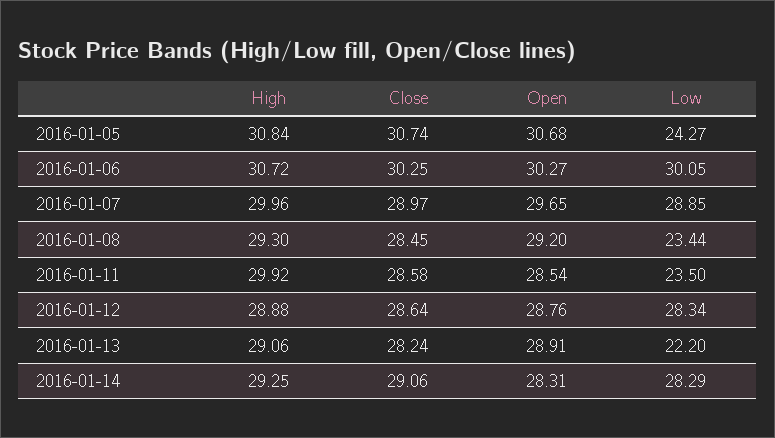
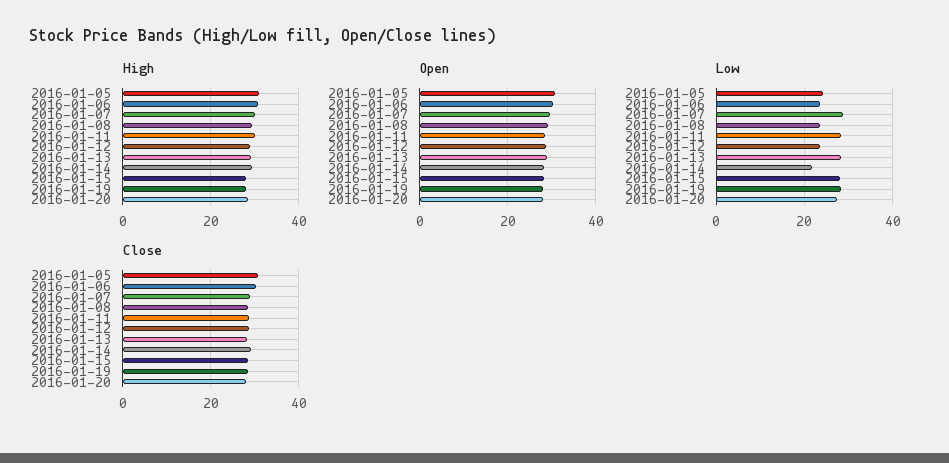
Low, 2016-01-06: 30.05 -> 24
Low, 2016-01-11: 23.5 -> 28
Low, 2016-01-12: 28.34 -> 24
Low, 2016-01-13: 22.2 -> 28
Low, 2016-01-14: 28.29 -> 22
High, 2016-01-15: none -> 28
High, 2016-01-19: none -> 28
High, 2016-01-20: none -> 28
Open, 2016-01-15: none -> 28
Open, 2016-01-19: none -> 28
Open, 2016-01-20: none -> 28
Low, 2016-01-15: none -> 28
Low, 2016-01-19: none -> 28
Low, 2016-01-20: none -> 28
Close, 2016-01-15: none -> 28
Close, 2016-01-19: none -> 28
Close, 2016-01-20: none -> 28

